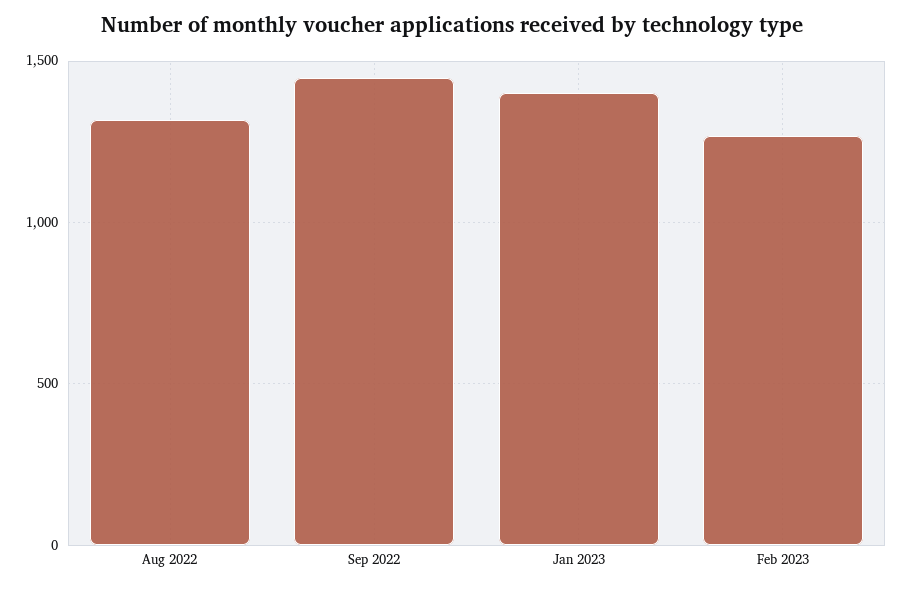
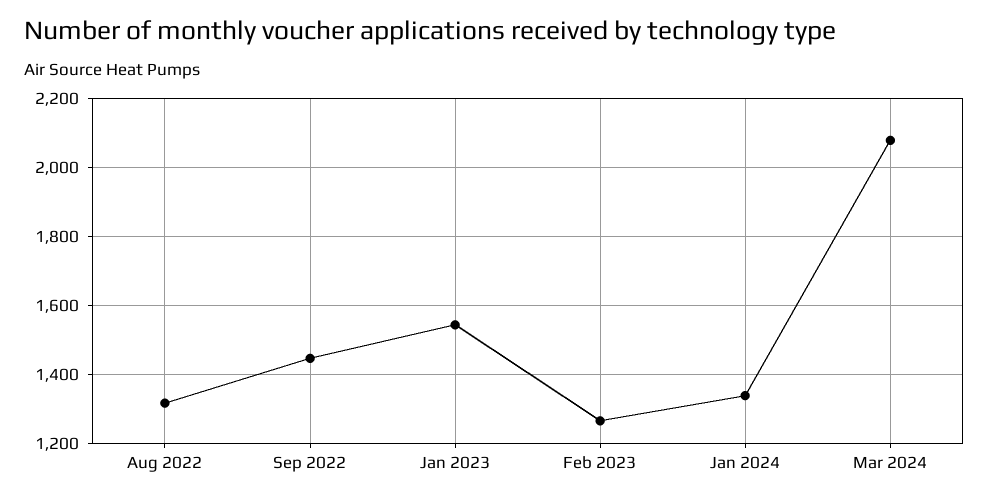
Jan 2023: 1400 -> 1540
Jan 2024: none -> 1340
Mar 2024: none -> 2080

